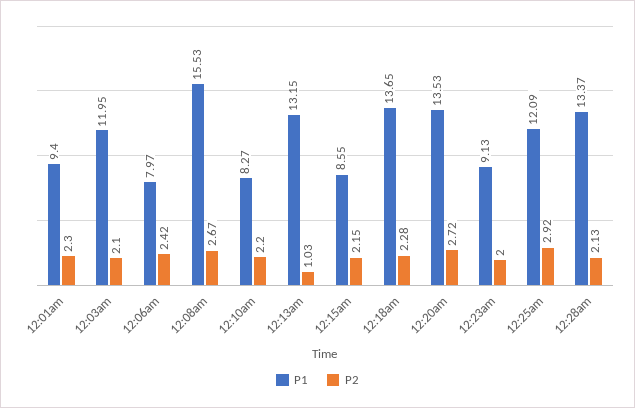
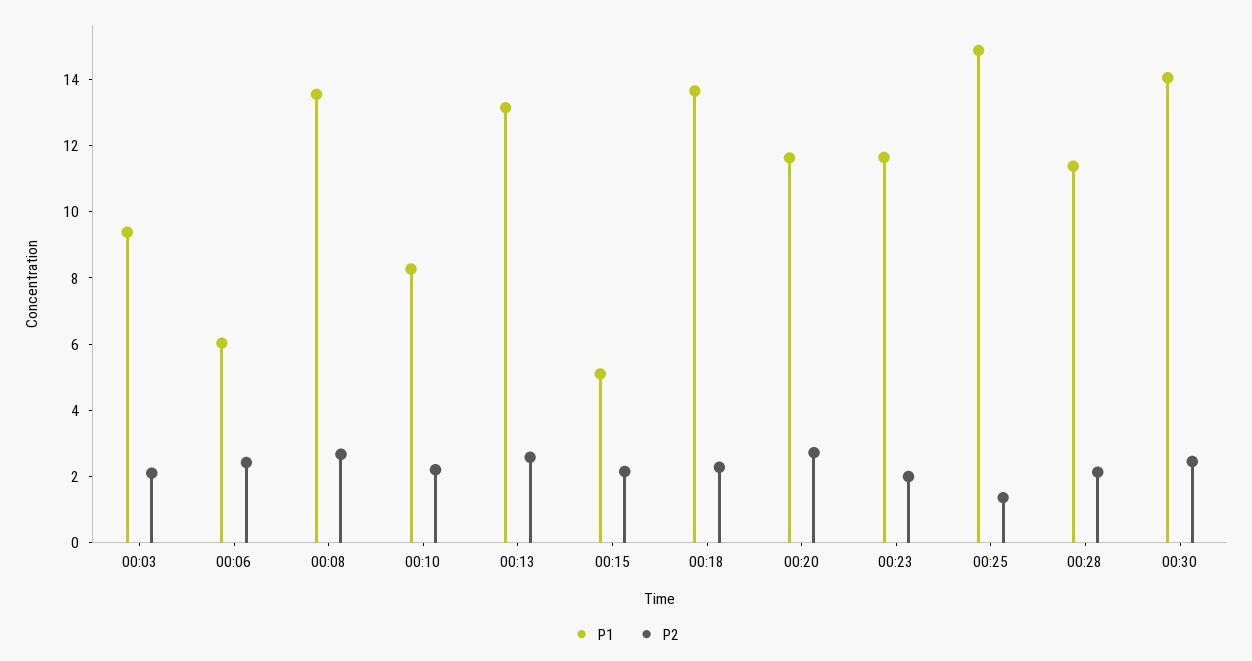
P1, 12:01am: 9.4 -> none
P2, 12:01am: 2.3 -> none
P1, 12:03am: 11.95 -> 9.5
P1, 12:06am: 7.97 -> 6
P1, 12:08am: 15.53 -> 13.5
P2, 12:13am: 1.03 -> 2.5
P1, 12:15am: 8.55 -> 5
P1, 12:20am: 13.53 -> 11.5
P1, 12:23am: 9.13 -> 11.5
P1, 12:25am: 12.09 -> 15
P2, 12:25am: 2.92 -> 1.5
P1, 12:28am: 13.37 -> 11.5
P1, 00:30: none -> 14
P2, 00:30: none -> 2.5

